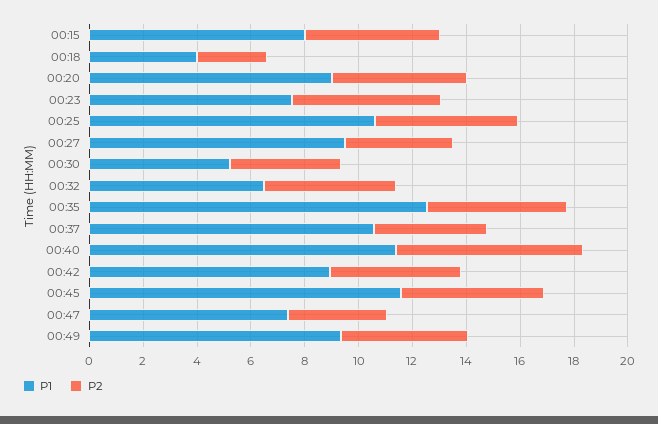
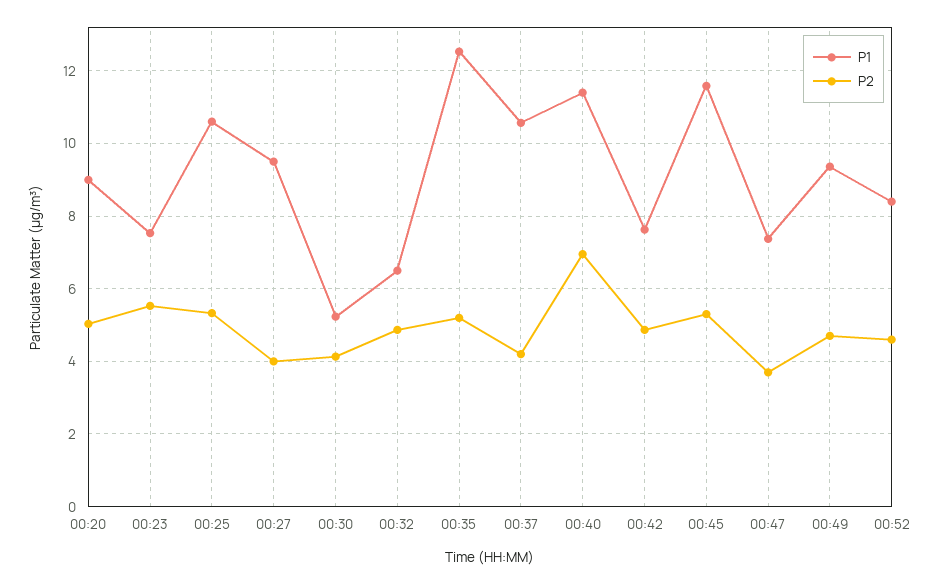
P1, 00:15: 8 -> none
P2, 00:15: 5 -> none
P1, 00:18: 4 -> none
P2, 00:18: 2.5 -> none
P1, 00:42: 9 -> 7.6
P1, 00:52: none -> 8.4
P2, 00:52: none -> 4.6

